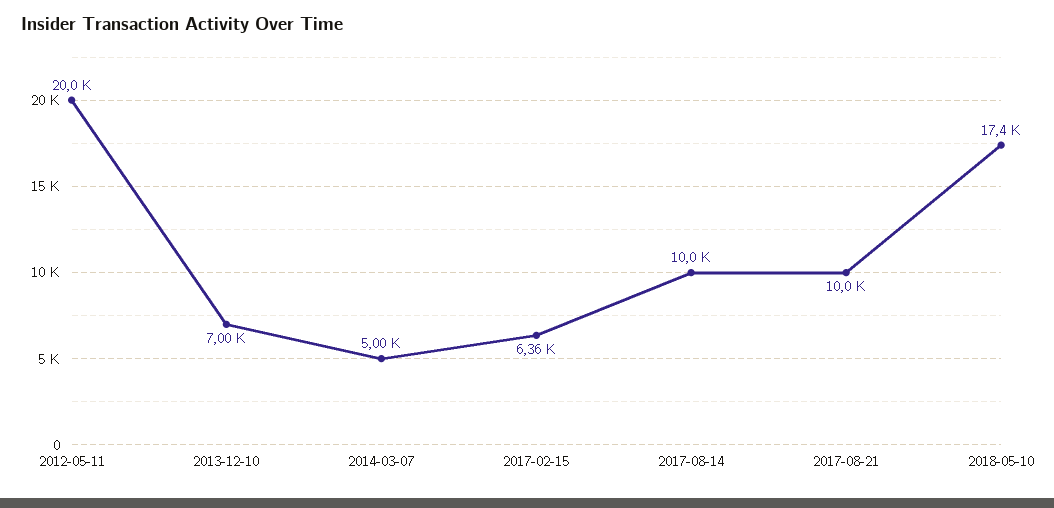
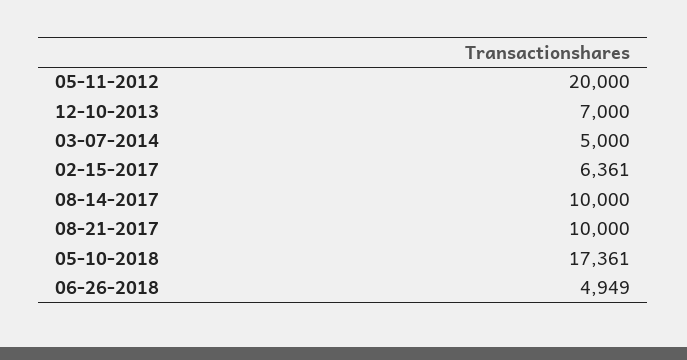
06-26-2018: none -> 4949

